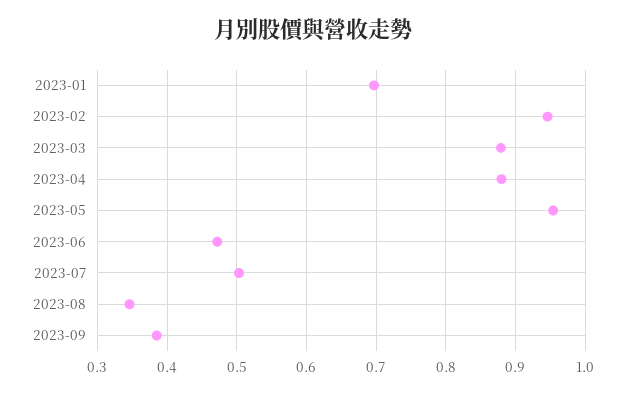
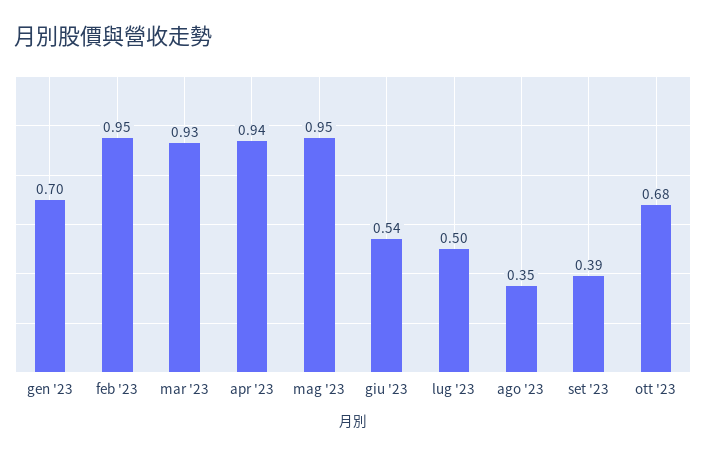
2023-03: 0.88 -> 0.93
2023-04: 0.88 -> 0.94
2023-06: 0.47 -> 0.54
ott '23: none -> 0.68

